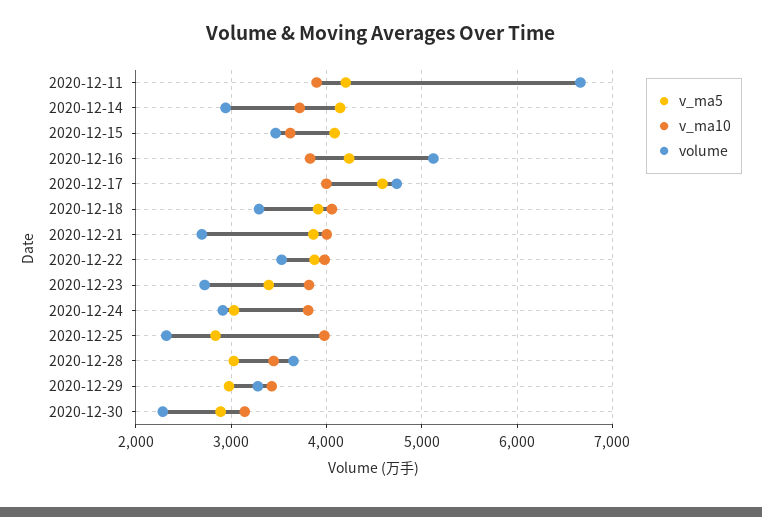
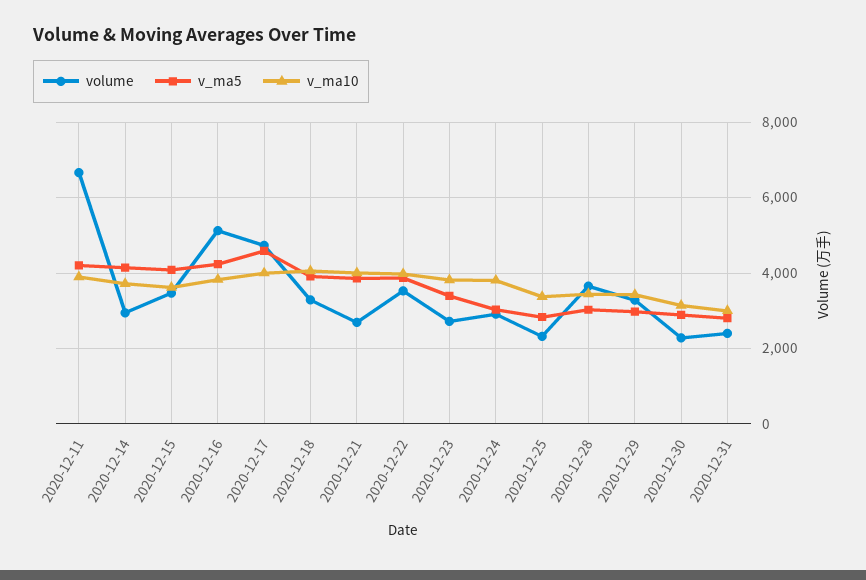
v_ma10, 2020-12-25: 4000 -> 3400
volume, 2020-12-31: none -> 2400
v_ma5, 2020-12-31: none -> 2800
v_ma10, 2020-12-31: none -> 3000

